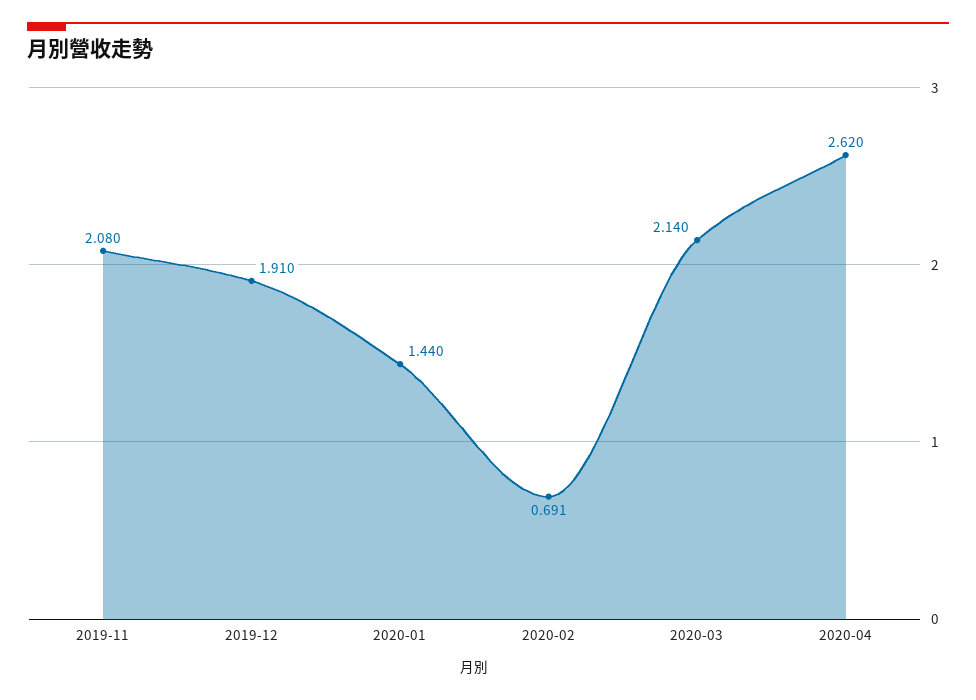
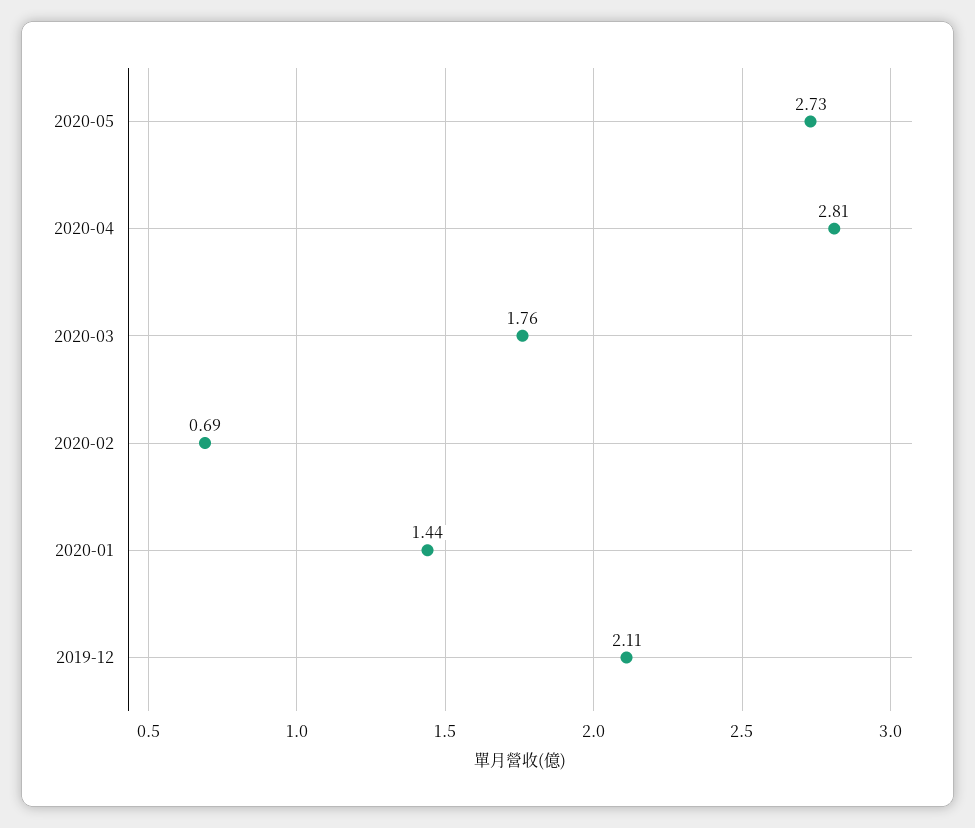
2019-11: 2.08 -> none
2019-12: 1.91 -> 2.11
2020-03: 2.14 -> 1.76
2020-04: 2.62 -> 2.81
2020-05: none -> 2.73

